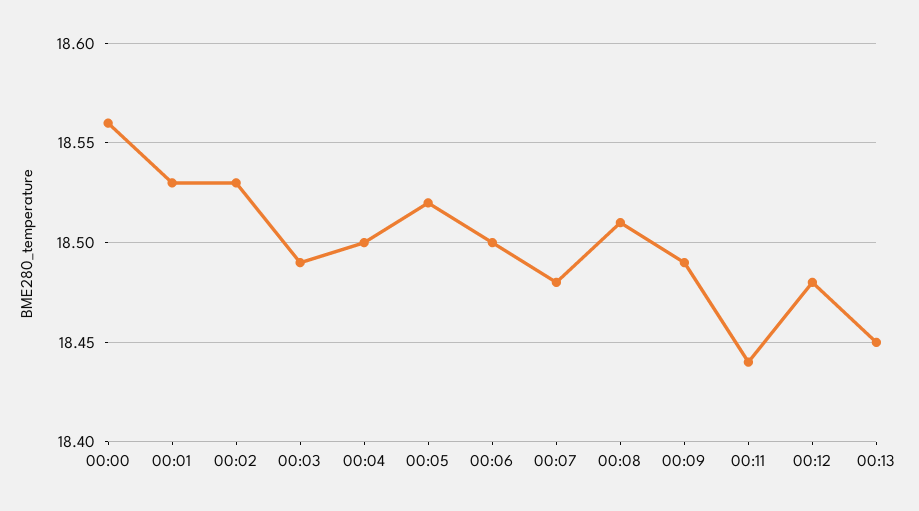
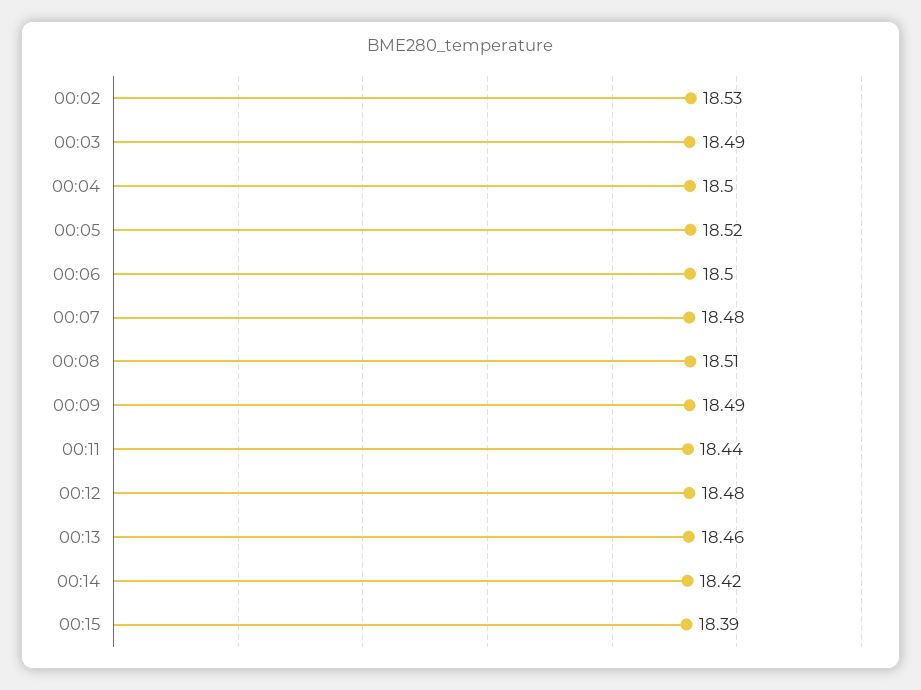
00:00: 18.56 -> none
00:01: 18.53 -> none
00:13: 18.45 -> 18.46
00:14: none -> 18.42
00:15: none -> 18.39

